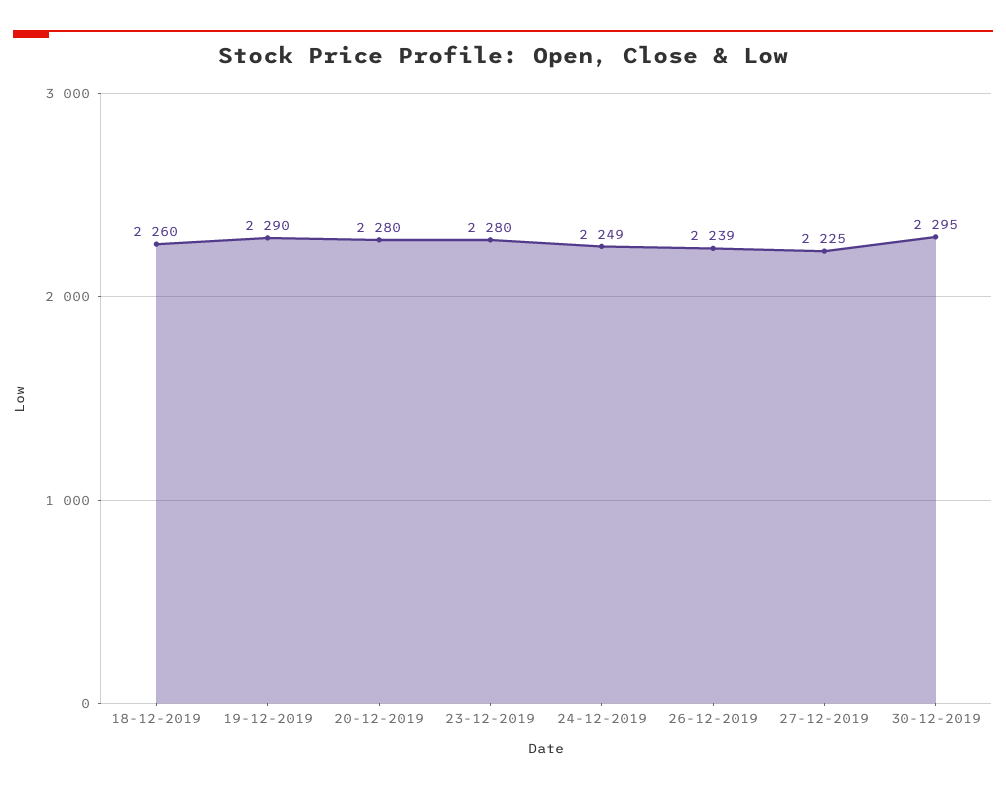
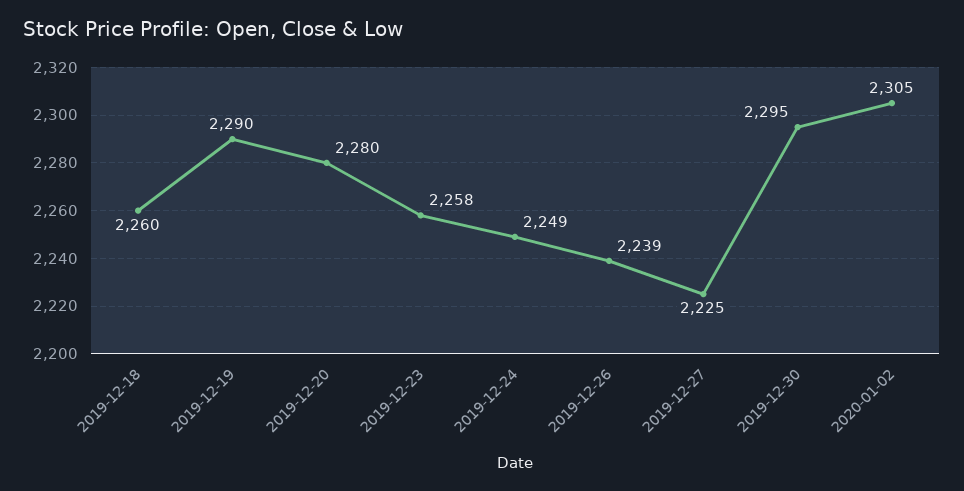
23-12-2019: 2280 -> 2258
2020-01-02: none -> 2305

